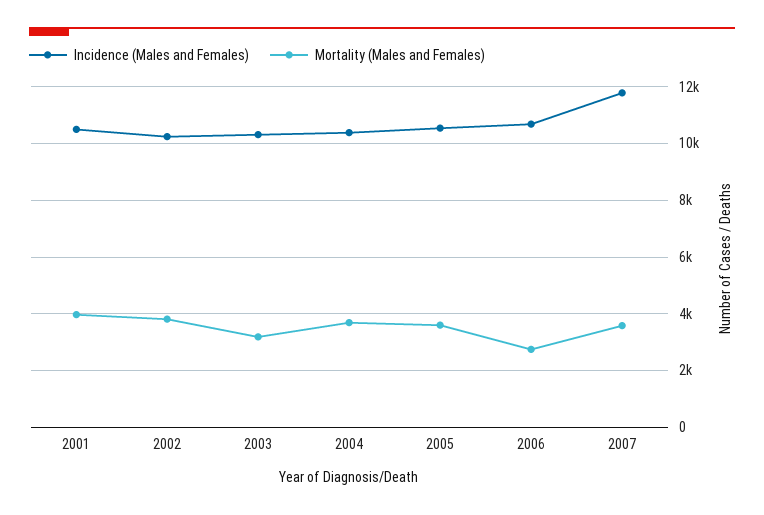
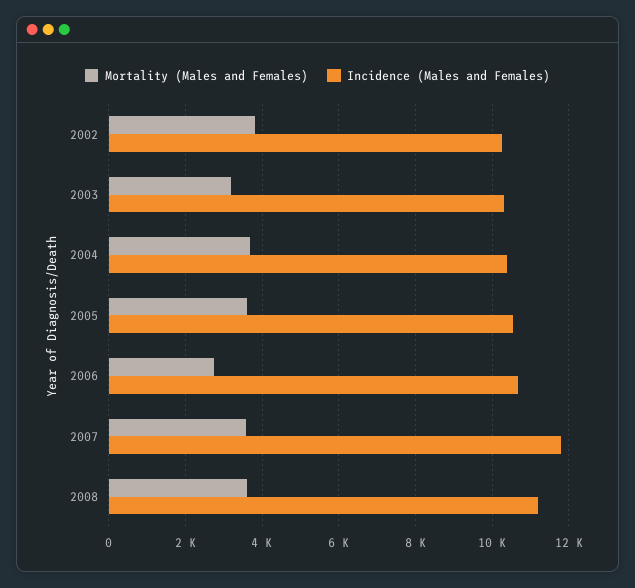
Incidence (Males and Females), 2001: 10500 -> none
Mortality (Males and Females), 2001: 4000 -> none
Mortality (Males and Females), 2008: none -> 3600
Incidence (Males and Females), 2008: none -> 11200

